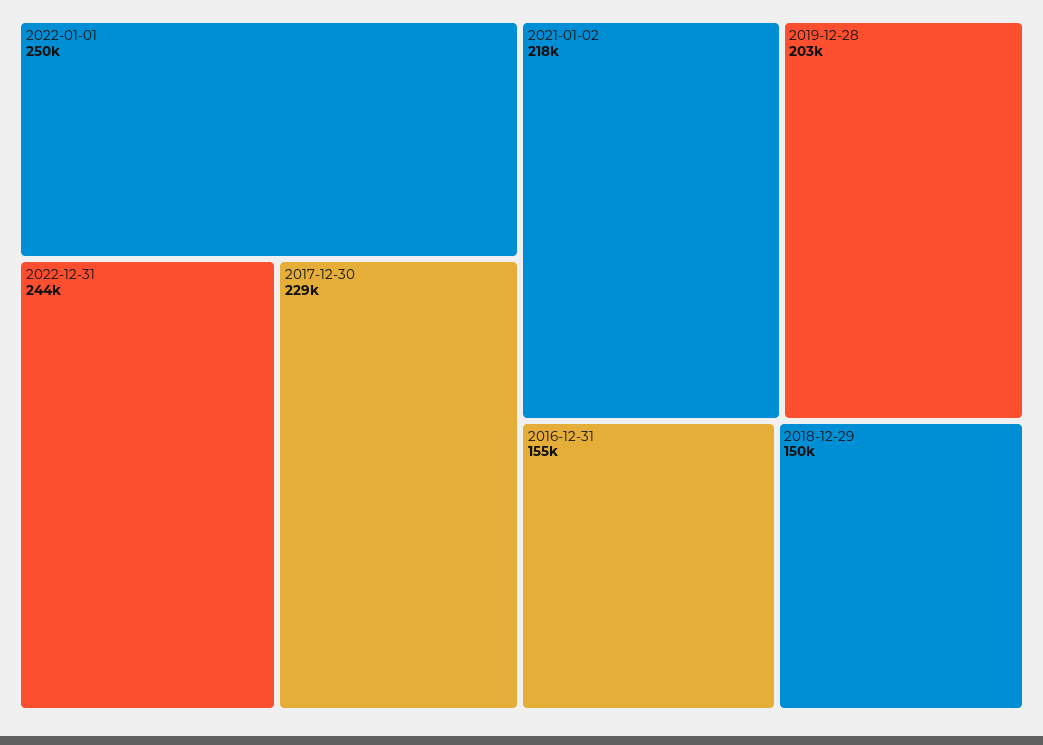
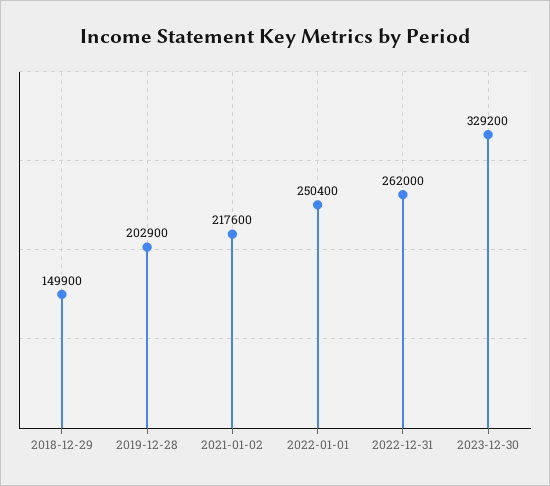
2022-12-31: 244000 -> 262000
2017-12-30: 229000 -> none
2016-12-31: 155000 -> none
2023-12-30: none -> 329200

